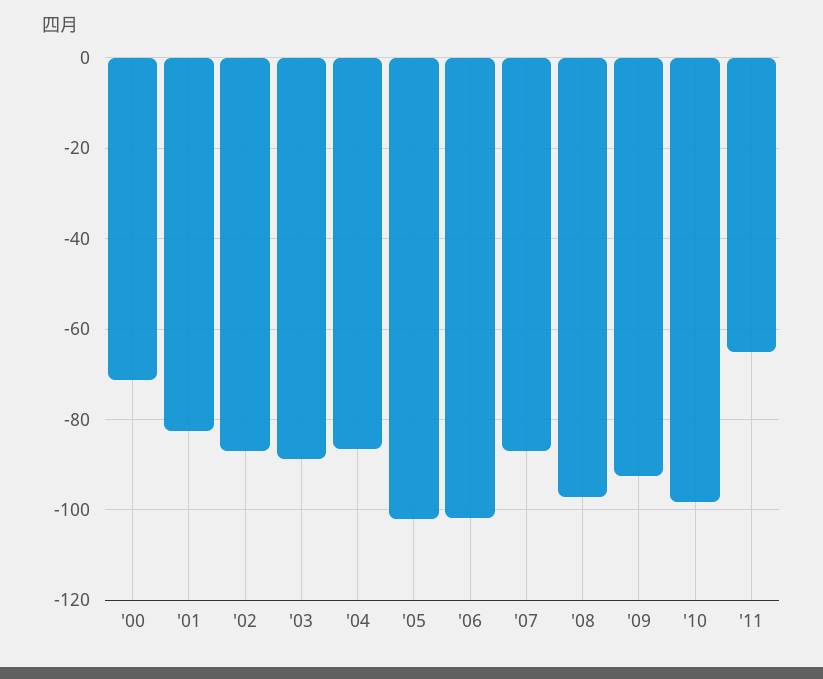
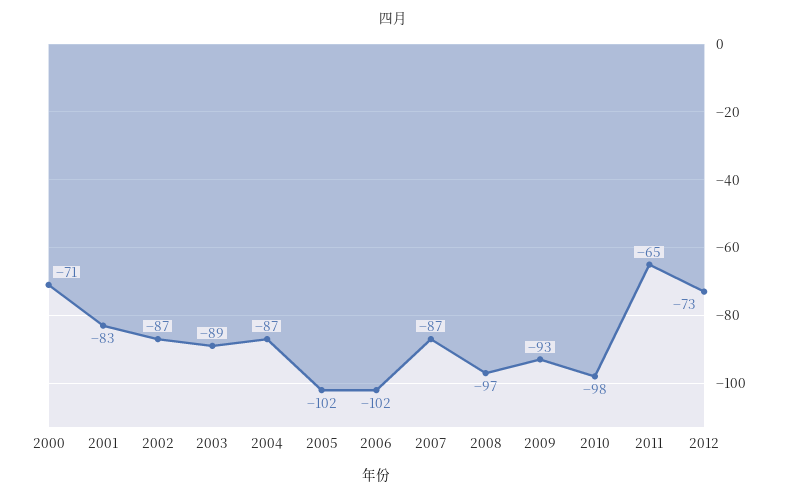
2012: none -> -73

